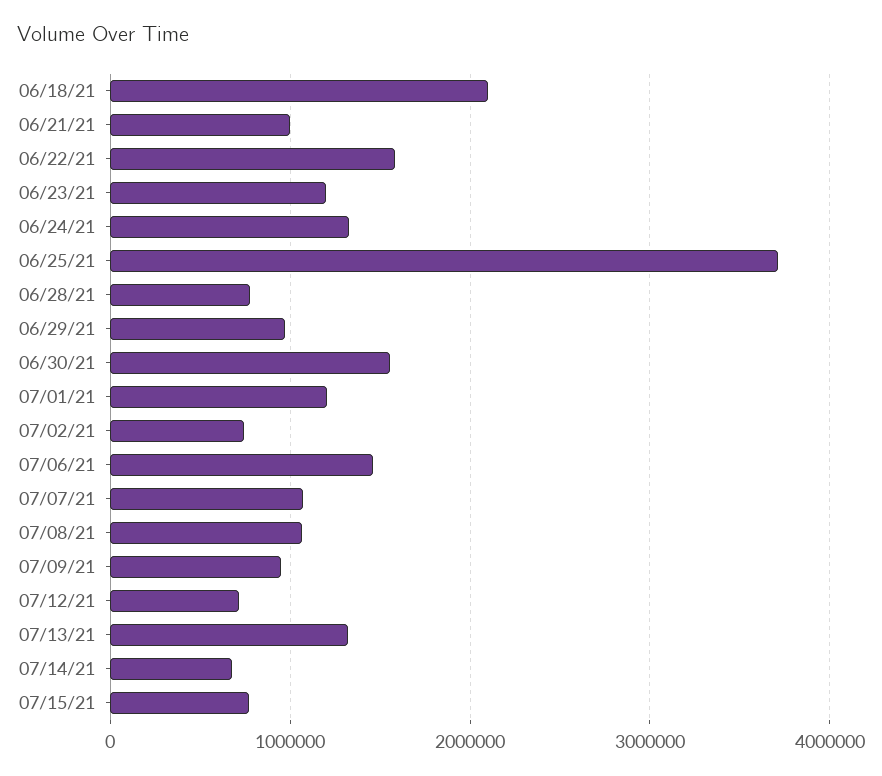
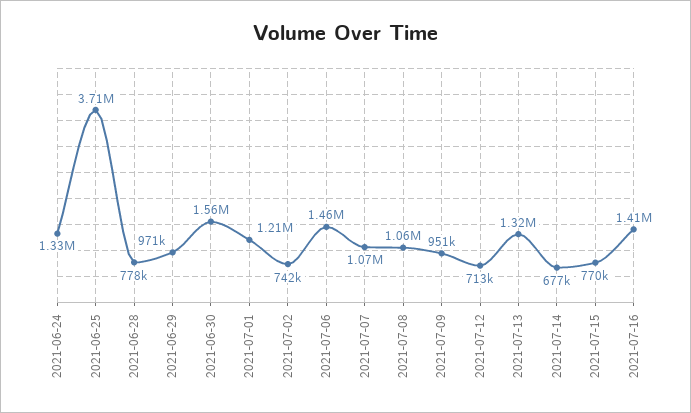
06/18/21: 2100000 -> none
06/21/21: 1000000 -> none
06/22/21: 1600000 -> none
06/23/21: 1200000 -> none
2021-07-16: none -> 1410000

